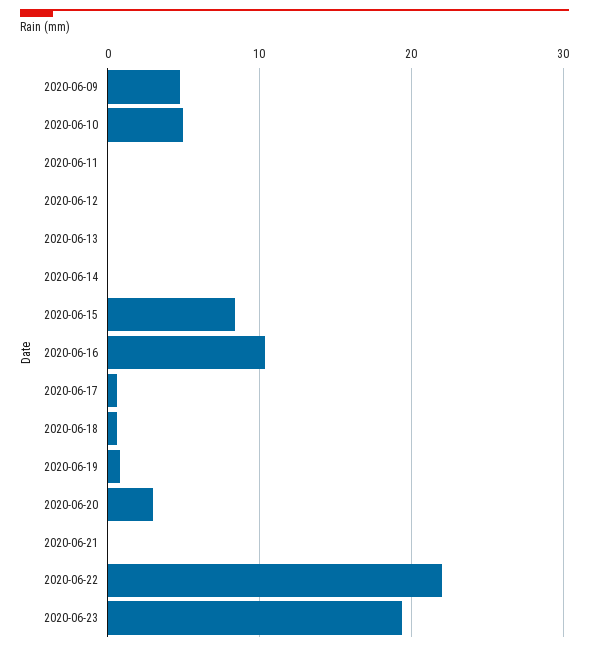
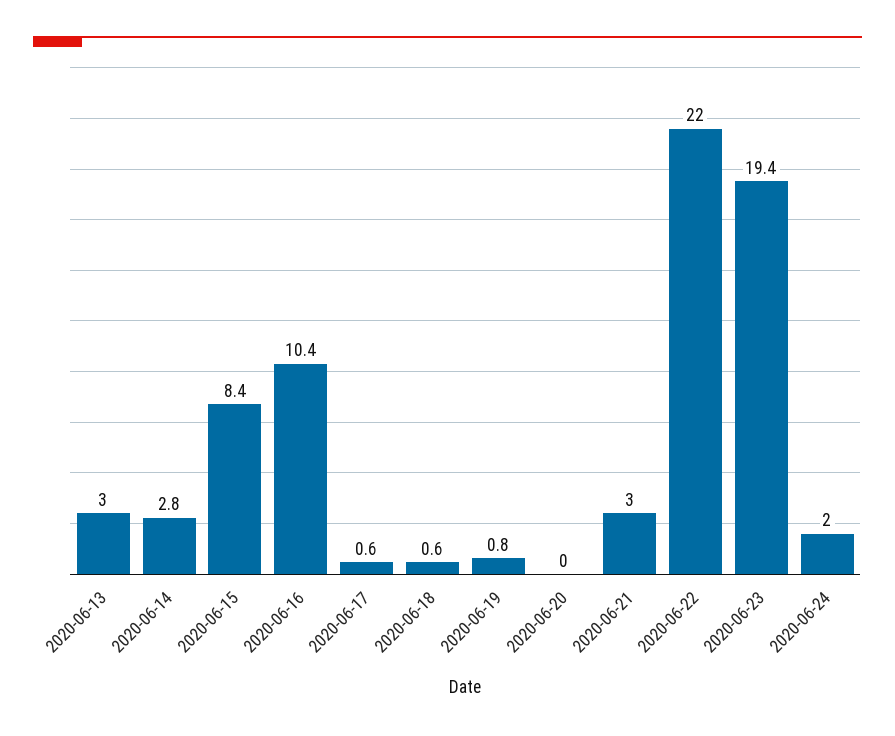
2020-06-09: 5 -> none
2020-06-10: 5 -> none
2020-06-11: 0 -> none
2020-06-12: 0 -> none
2020-06-13: 0 -> 3
2020-06-14: 0 -> 2.8
2020-06-20: 3 -> 0
2020-06-21: 0 -> 3
2020-06-24: none -> 2

